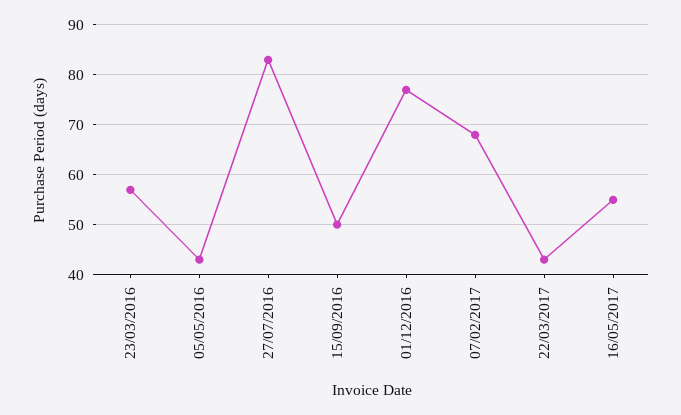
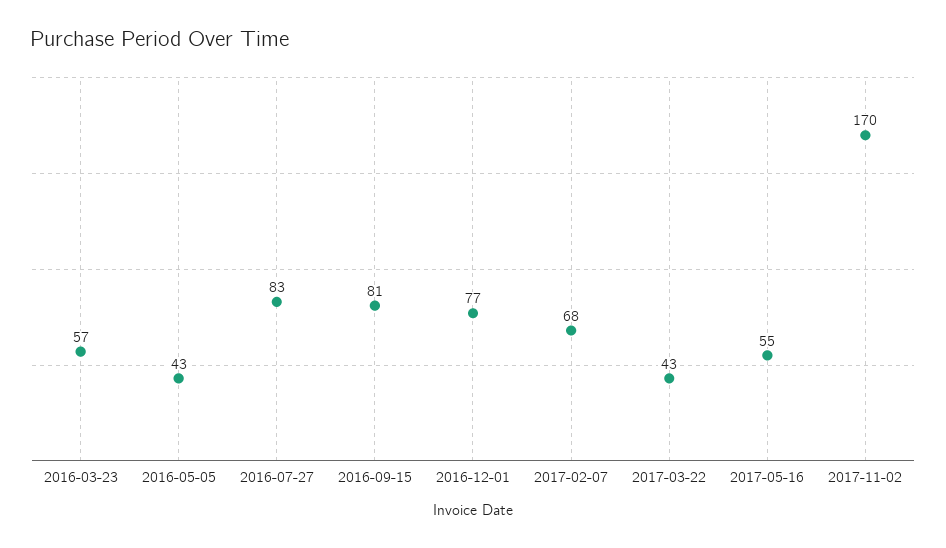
15/09/2016: 50 -> 81
2017-11-02: none -> 170

